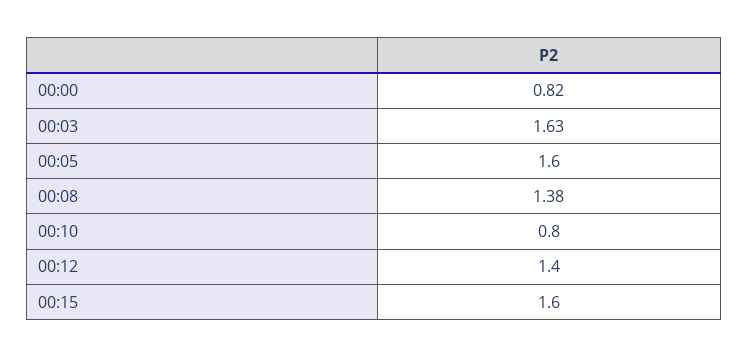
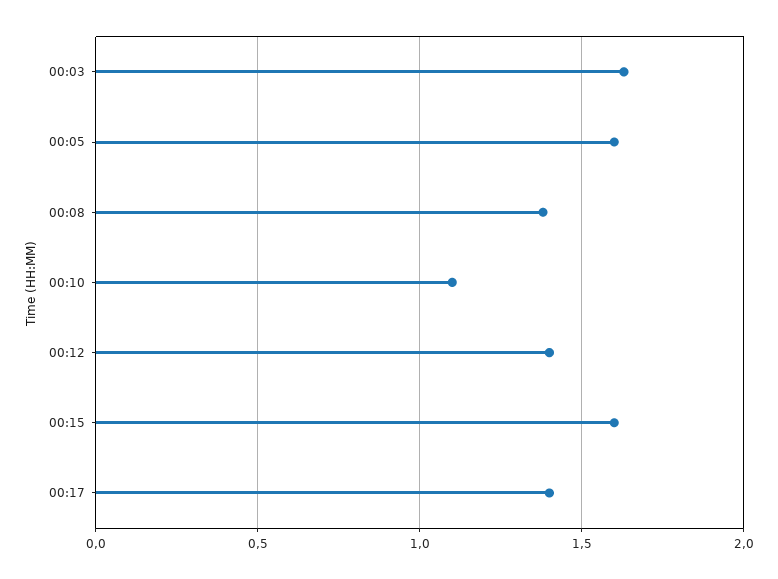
00:00: 0.82 -> none
00:10: 0.8 -> 1.1
00:17: none -> 1.4

